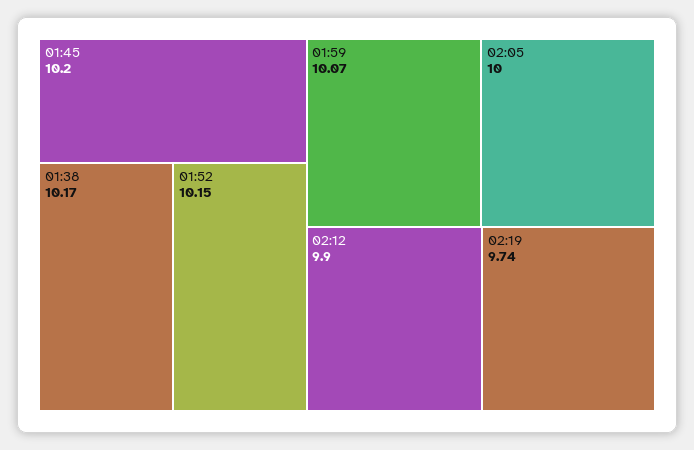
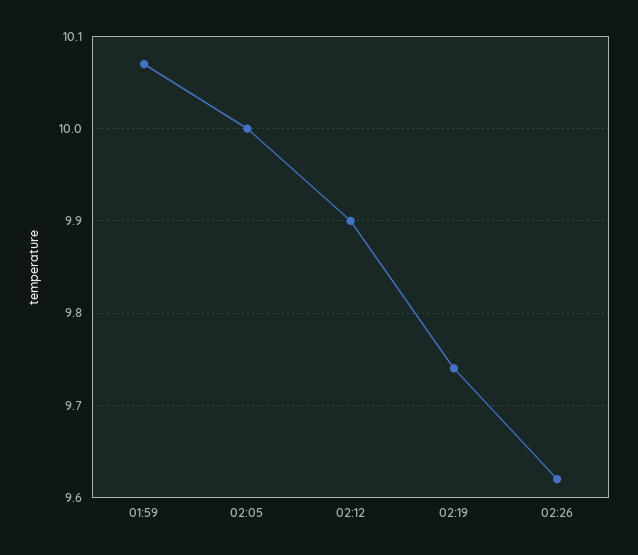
01:45: 10.2 -> none
01:38: 10.17 -> none
01:52: 10.15 -> none
02:26: none -> 9.62

